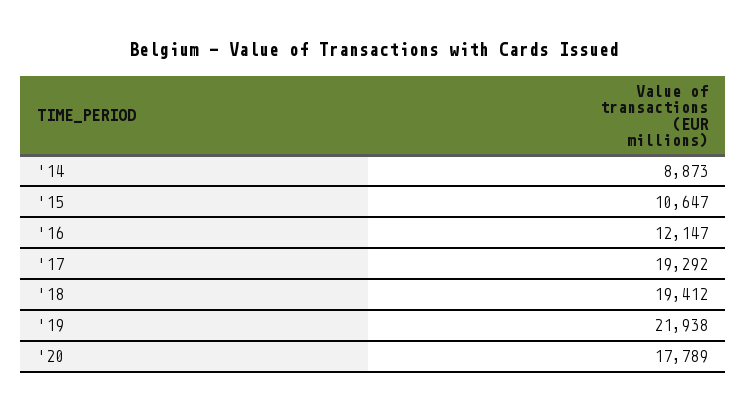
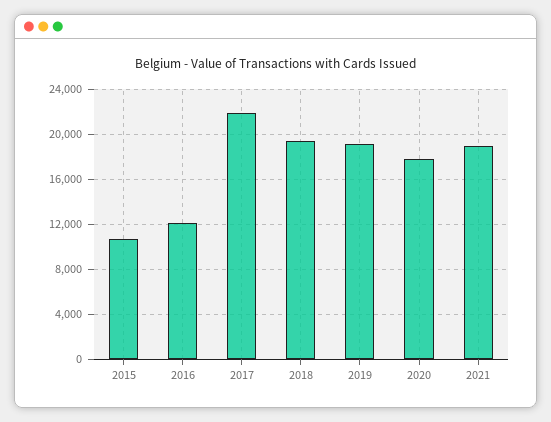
'14: 8873 -> none
'17: 19292 -> 22000
'19: 21938 -> 19000
2021: none -> 19000

